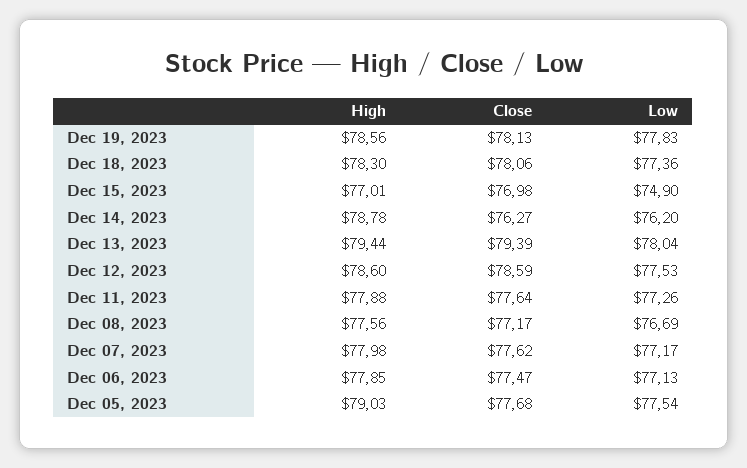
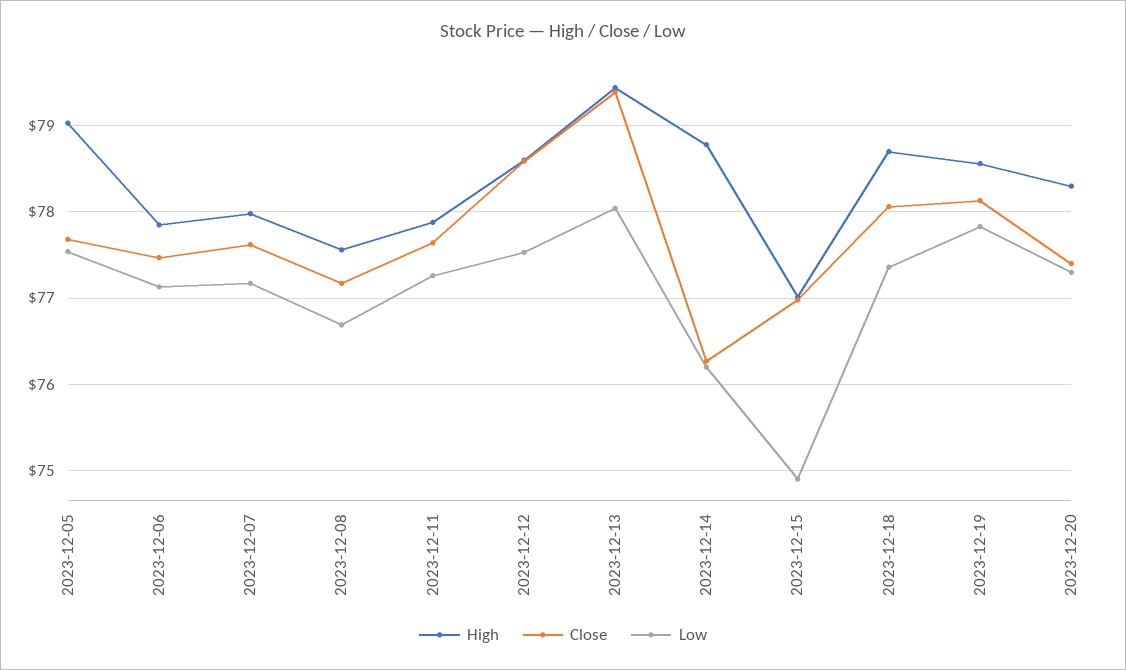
High, Dec 18, 2023: 78.3 -> 78.7
High, 2023-12-20: none -> 78.3
Close, 2023-12-20: none -> 77.4
Low, 2023-12-20: none -> 77.3

